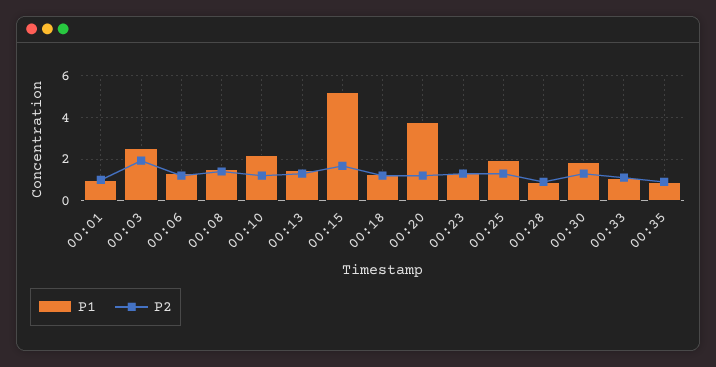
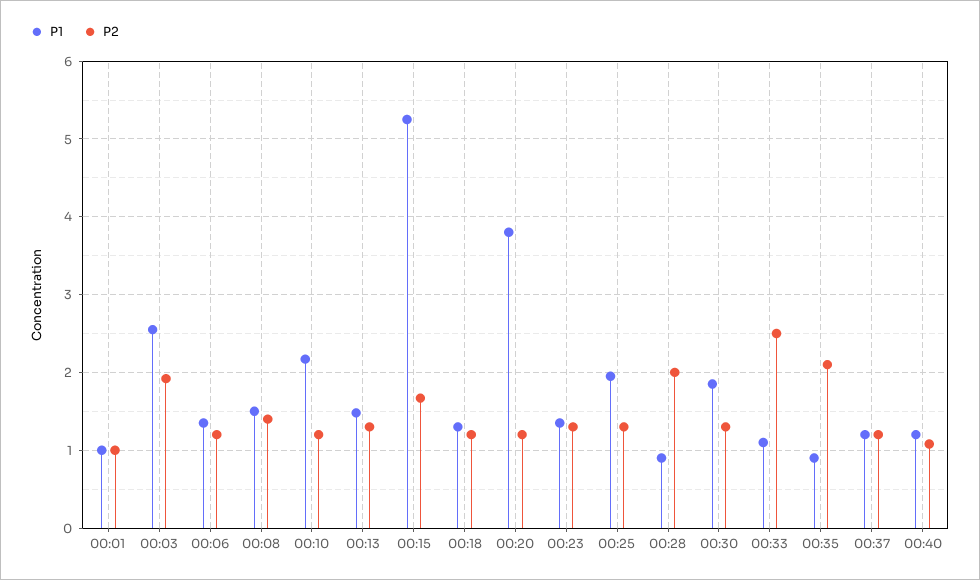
P2, 00:28: 1 -> 2
P2, 00:33: 1 -> 2.5
P2, 00:35: 1 -> 2.1
P1, 00:37: none -> 1.2
P2, 00:37: none -> 1.2
P1, 00:40: none -> 1.2
P2, 00:40: none -> 1.1

